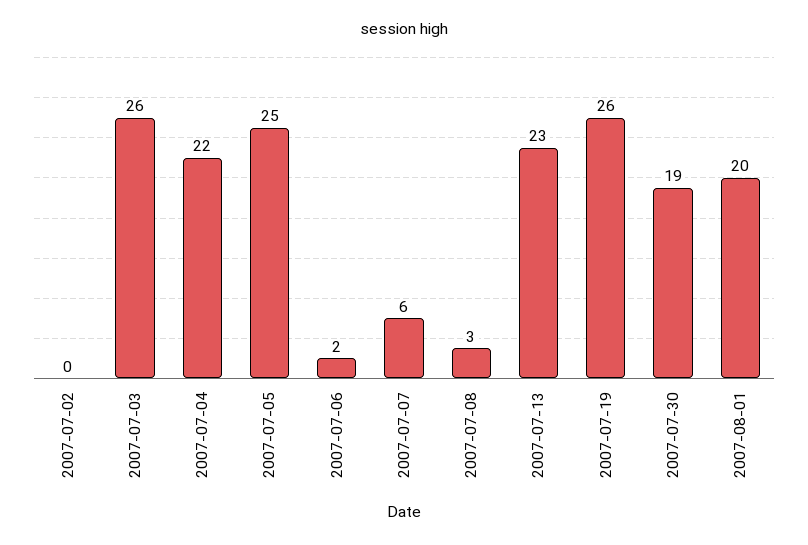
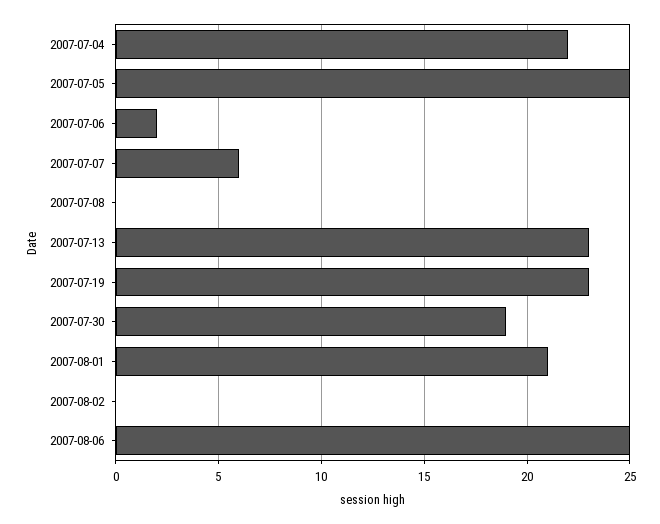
2007-07-02: 0 -> none
2007-07-03: 26 -> none
2007-07-08: 3 -> 0
2007-07-19: 26 -> 23
2007-08-01: 20 -> 21
2007-08-02: none -> 0
2007-08-06: none -> 25

